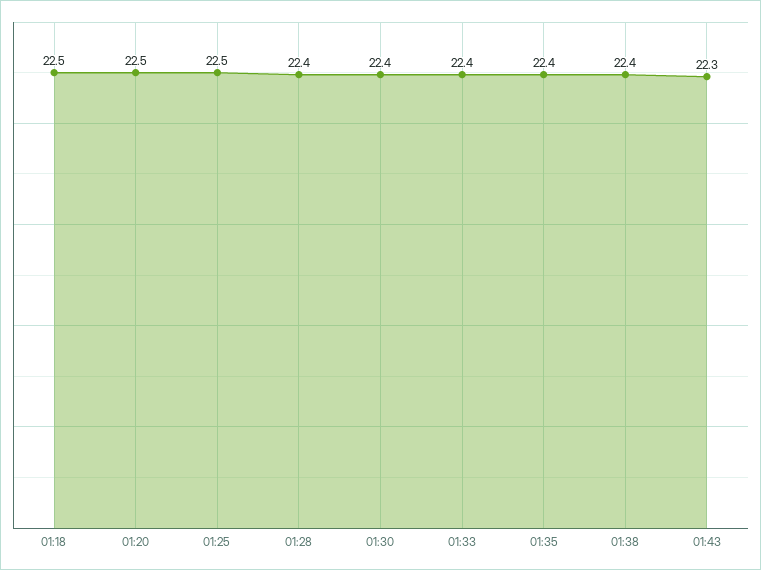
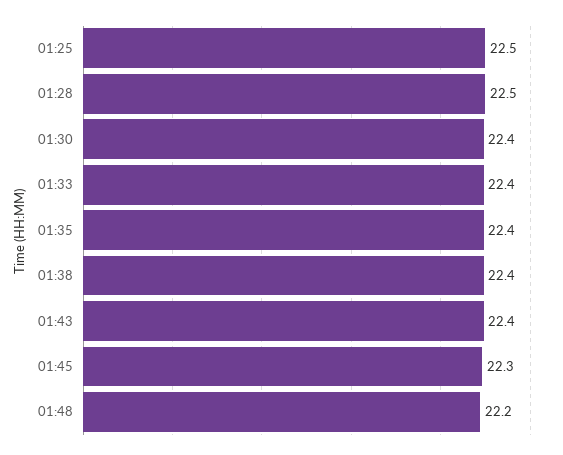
01:18: 22.5 -> none
01:20: 22.5 -> none
01:28: 22.4 -> 22.5
01:43: 22.3 -> 22.4
01:45: none -> 22.3
01:48: none -> 22.2

